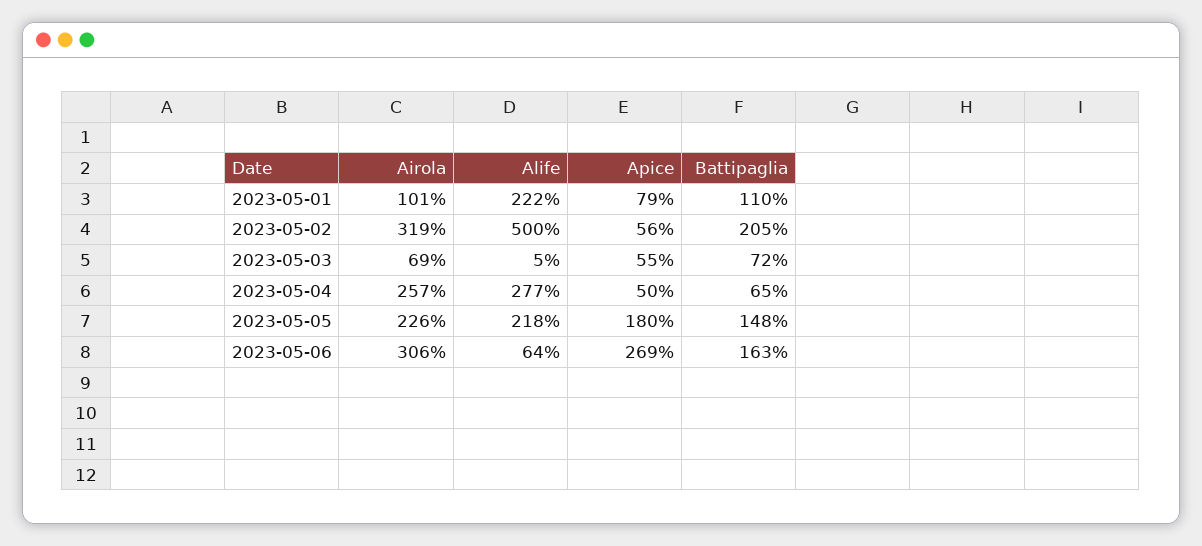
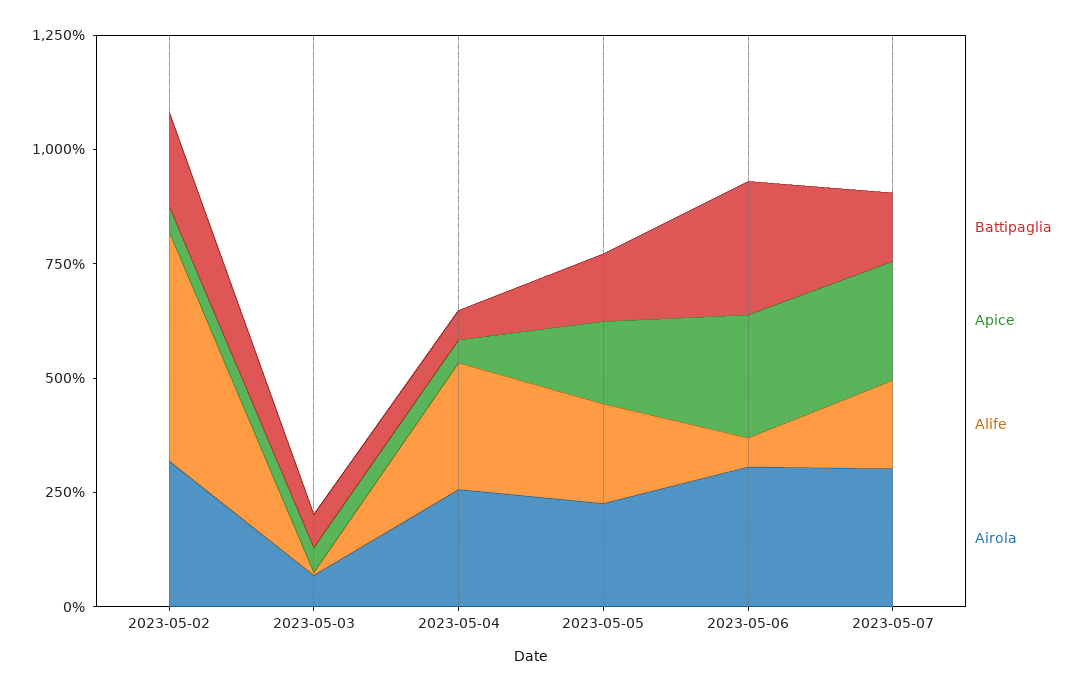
Airola, 2023-05-01: 101 -> none
Alife, 2023-05-01: 222 -> none
Apice, 2023-05-01: 79 -> none
Battipaglia, 2023-05-01: 110 -> none
Battipaglia, 2023-05-06: 163 -> 300
Battipaglia, 2023-05-07: none -> 150
Apice, 2023-05-07: none -> 250
Alife, 2023-05-07: none -> 200
Airola, 2023-05-07: none -> 300

